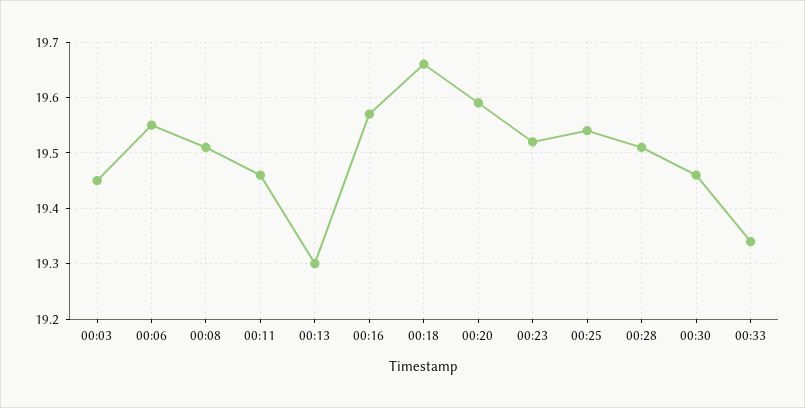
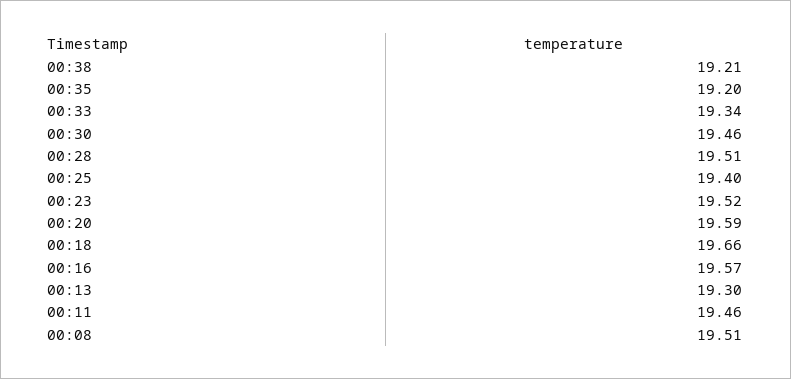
00:03: 19.45 -> none
00:06: 19.55 -> none
00:25: 19.55 -> 19.4
00:38: none -> 19.21
00:35: none -> 19.2

